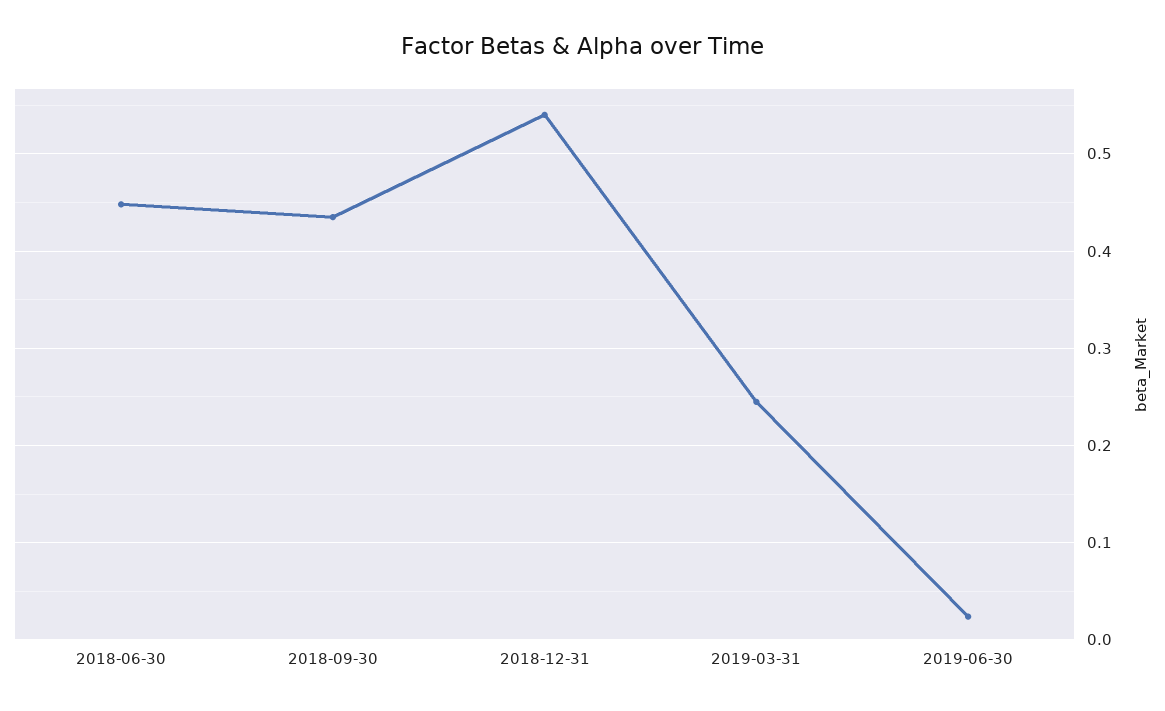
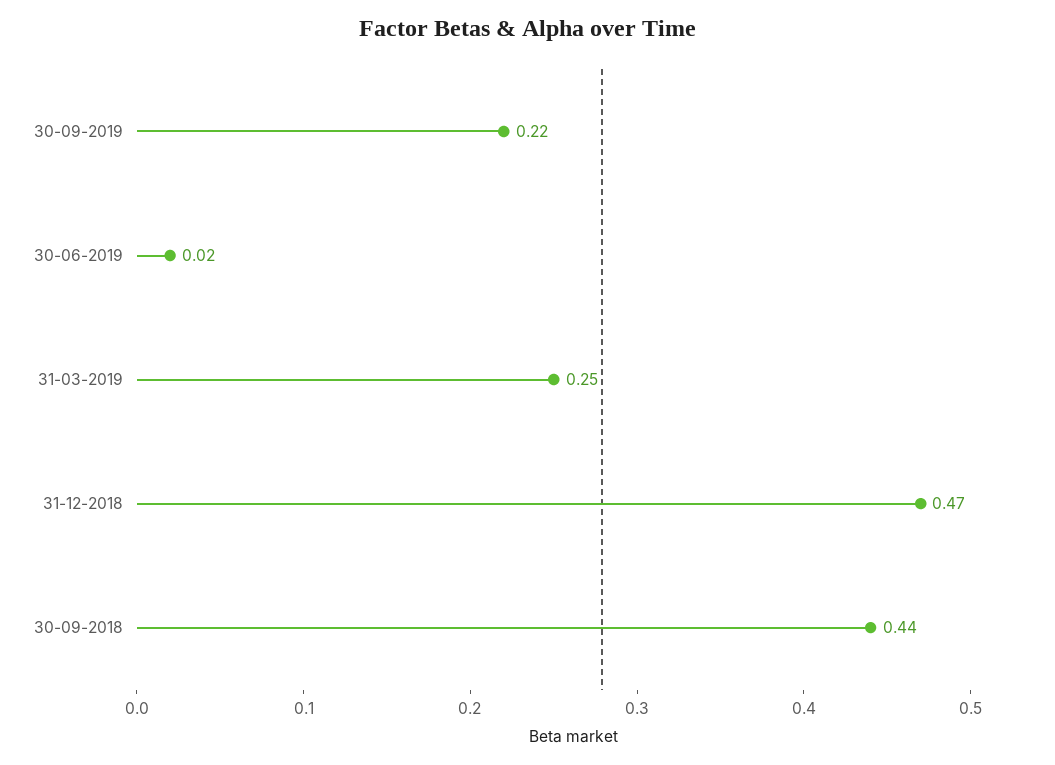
2018-06-30: 0.45 -> none
2018-12-31: 0.54 -> 0.47
30-09-2019: none -> 0.22

